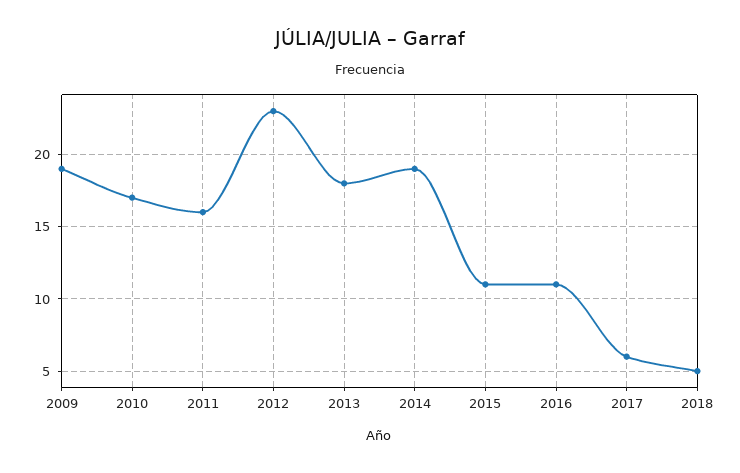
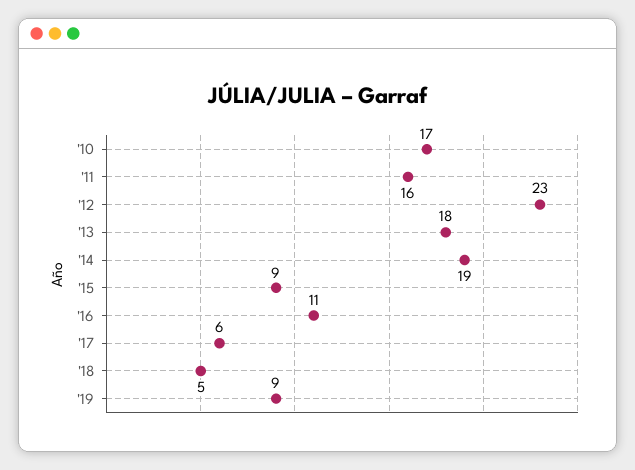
2009: 19 -> none
2015: 11 -> 9
'19: none -> 9

